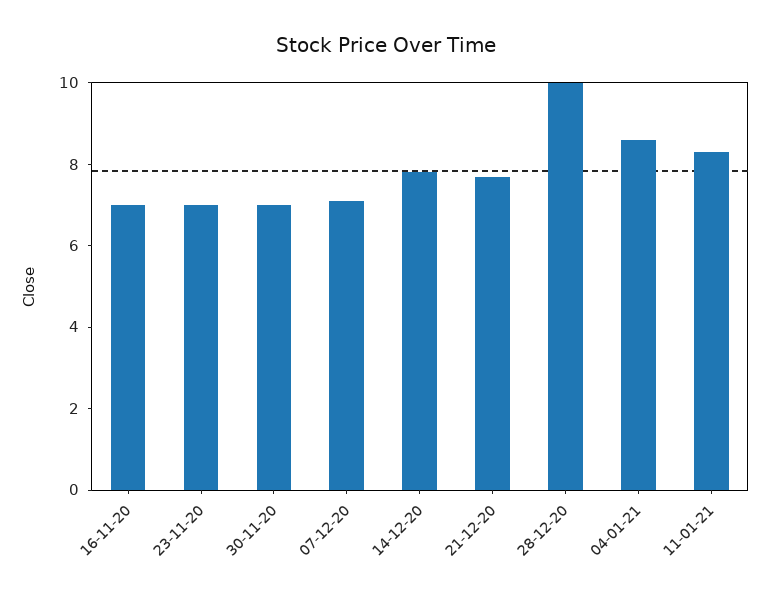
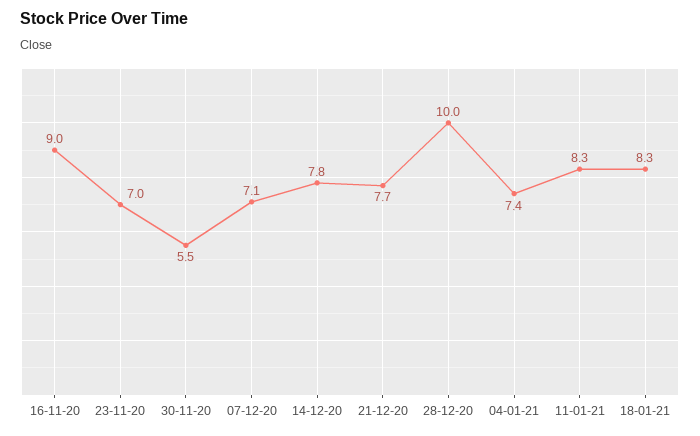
16-11-20: 7 -> 9
30-11-20: 7 -> 5.5
04-01-21: 8.5 -> 7.4
18-01-21: none -> 8.3

